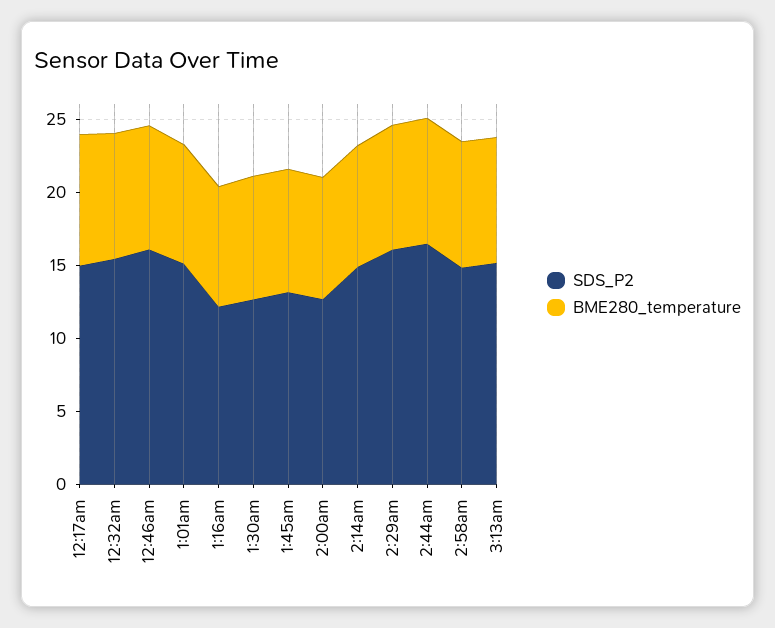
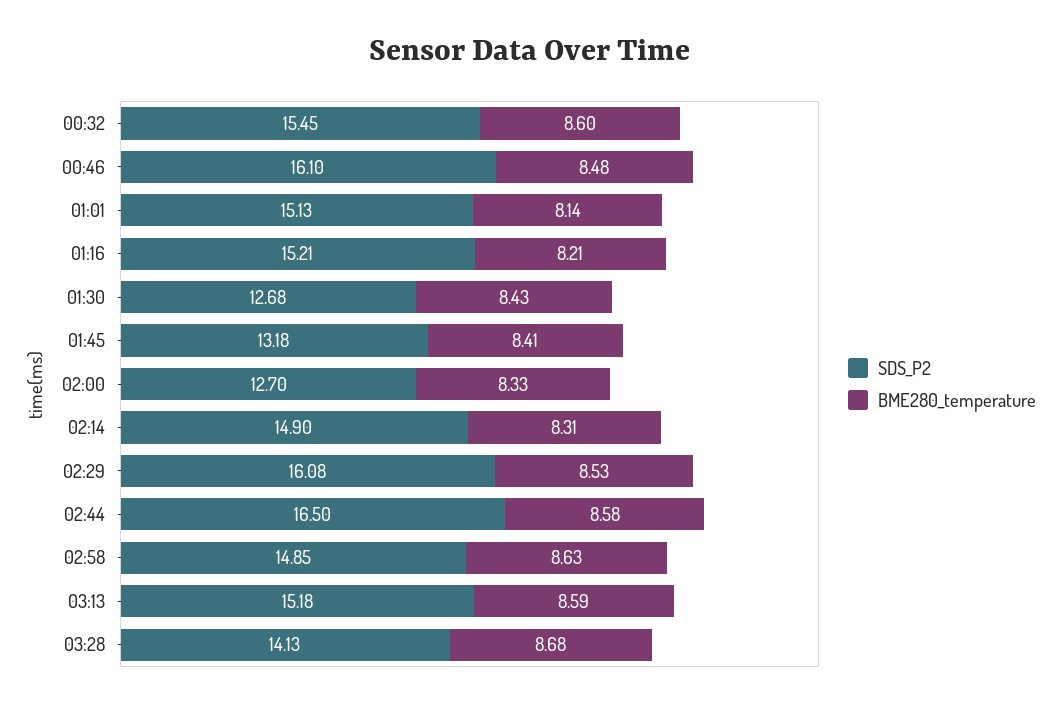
SDS_P2, 12:17am: 15 -> none
BME280_temperature, 12:17am: 9 -> none
SDS_P2, 1:16am: 12 -> 15.21
SDS_P2, 03:28: none -> 14.13
BME280_temperature, 03:28: none -> 8.68

